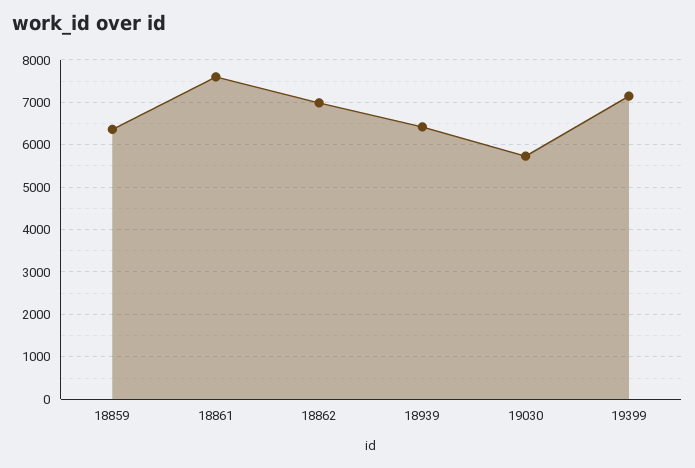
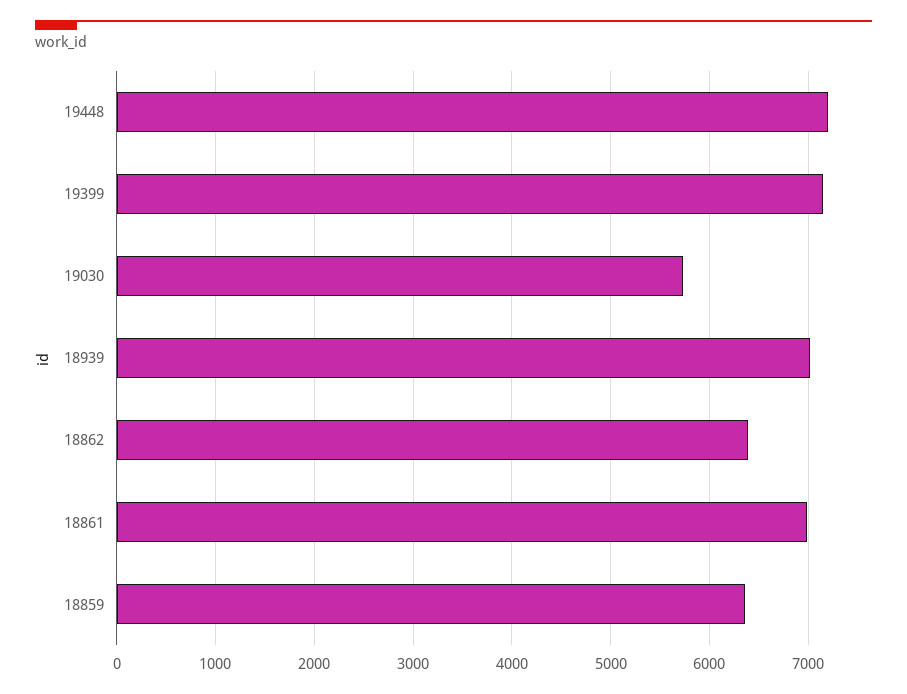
18861: 7600 -> 7000
18862: 7000 -> 6400
18939: 6400 -> 7000
19448: none -> 7200

